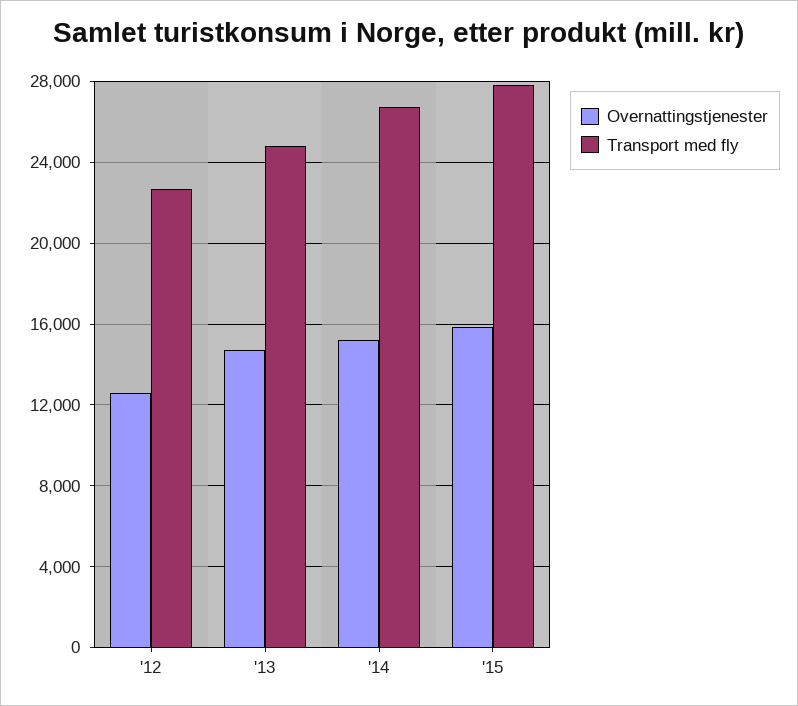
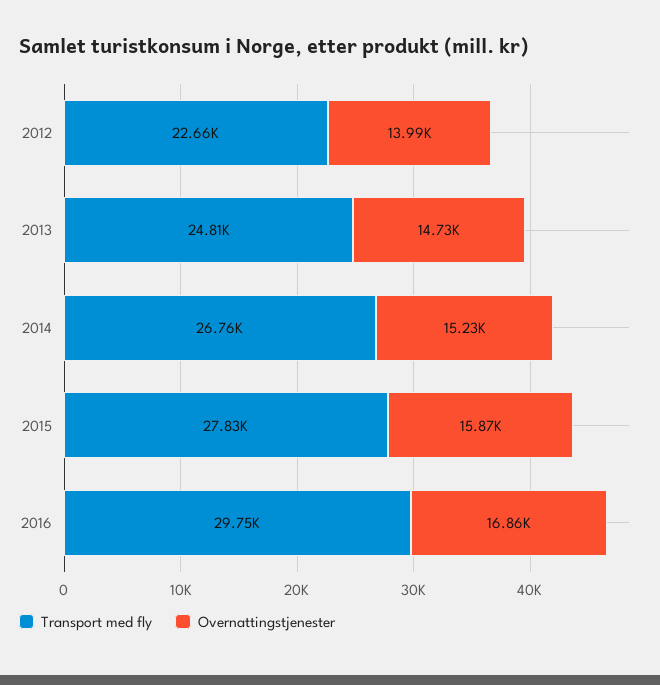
Overnattingstjenester, '12: 12500 -> 13990
Transport med fly, 2016: none -> 29750
Overnattingstjenester, 2016: none -> 16860

